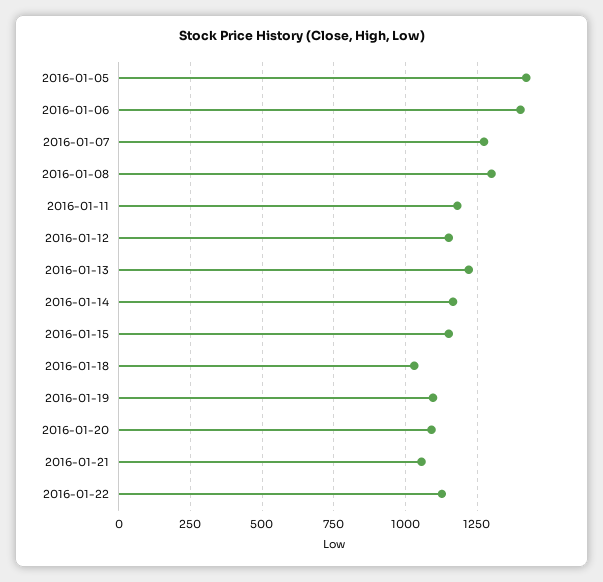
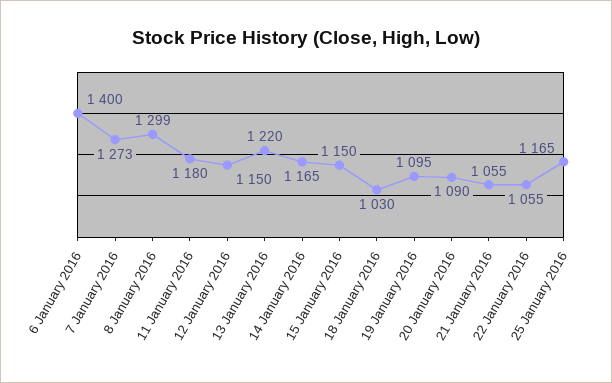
2016-01-05: 1425 -> none
2016-01-22: 1125 -> 1055
25 January 2016: none -> 1165

